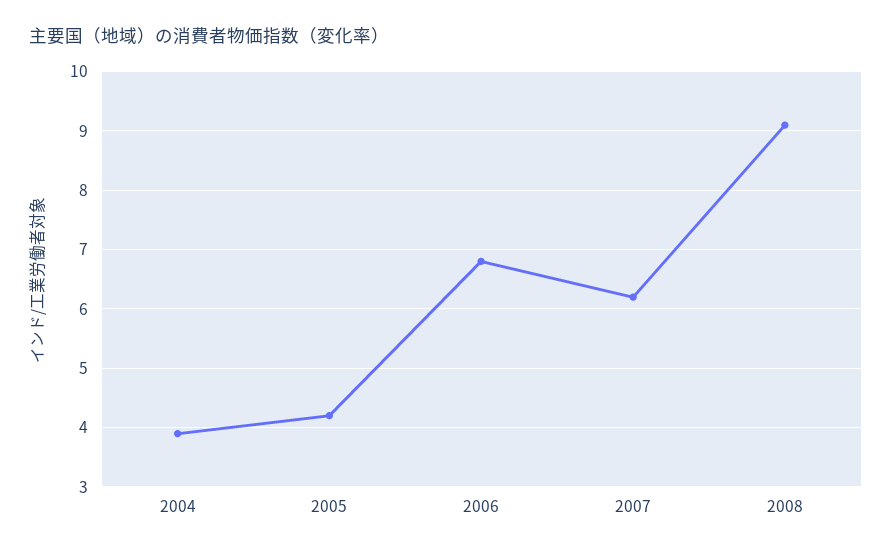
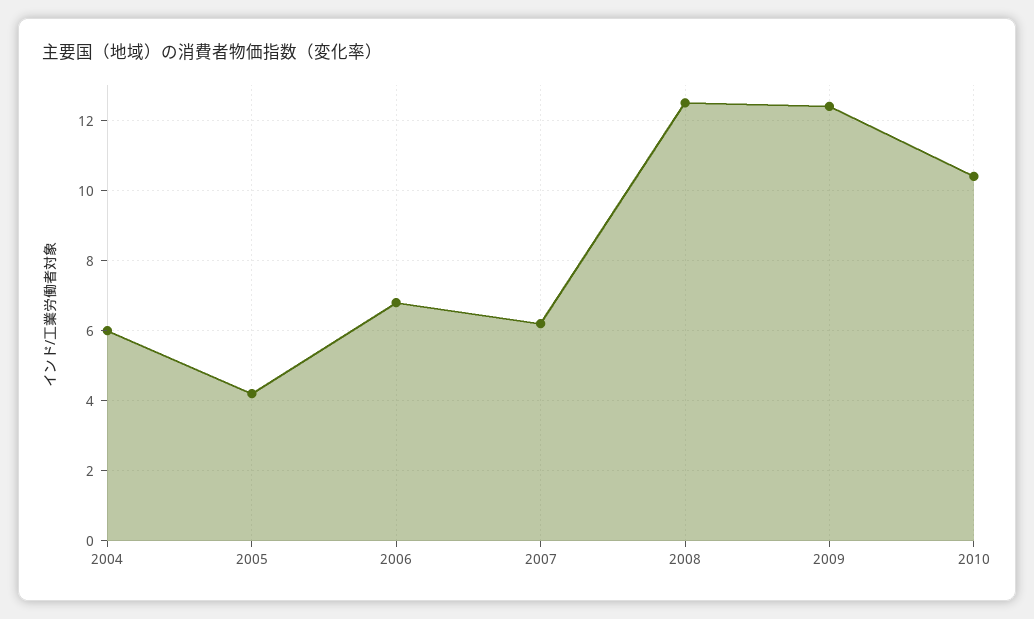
2004: 4 -> 6
2008: 9 -> 12.5
2009: none -> 12.5
2010: none -> 10.5

